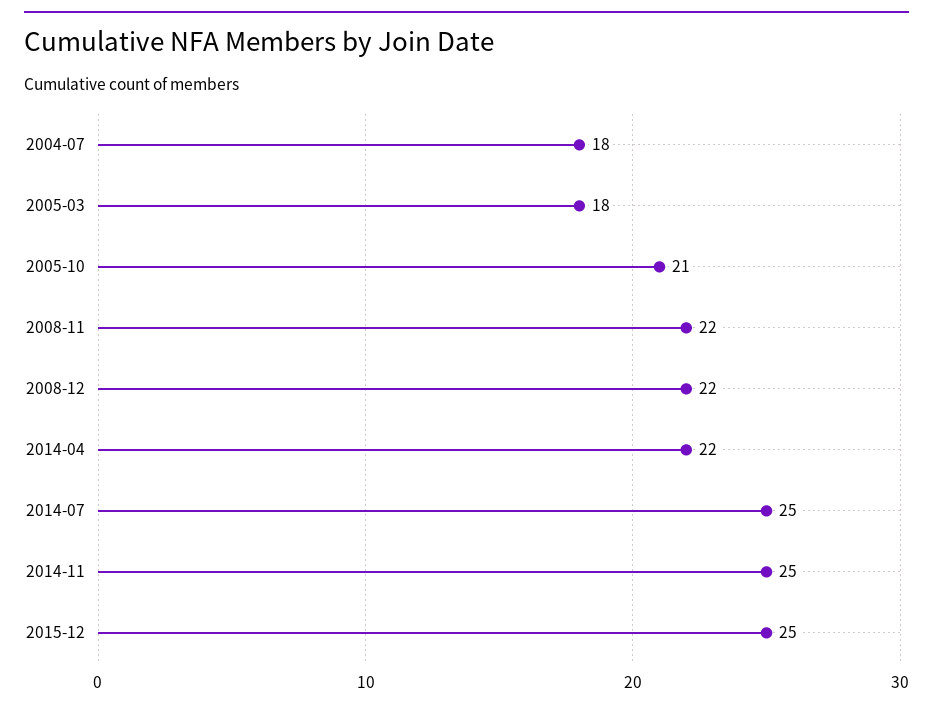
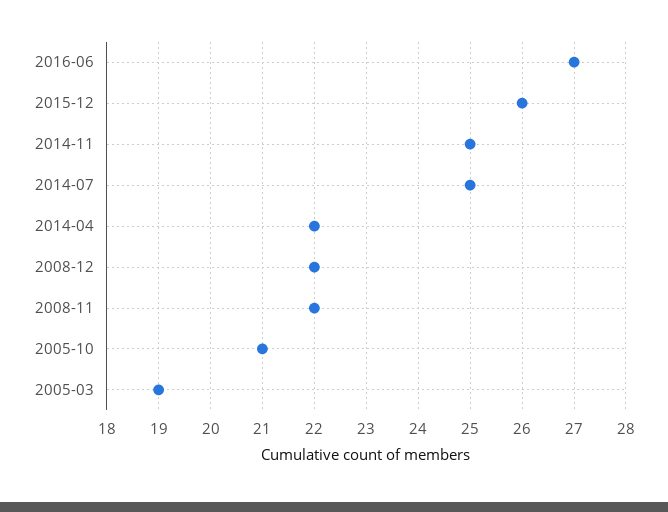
2004-07: 18 -> none
2005-03: 18 -> 19
2015-12: 25 -> 26
2016-06: none -> 27

